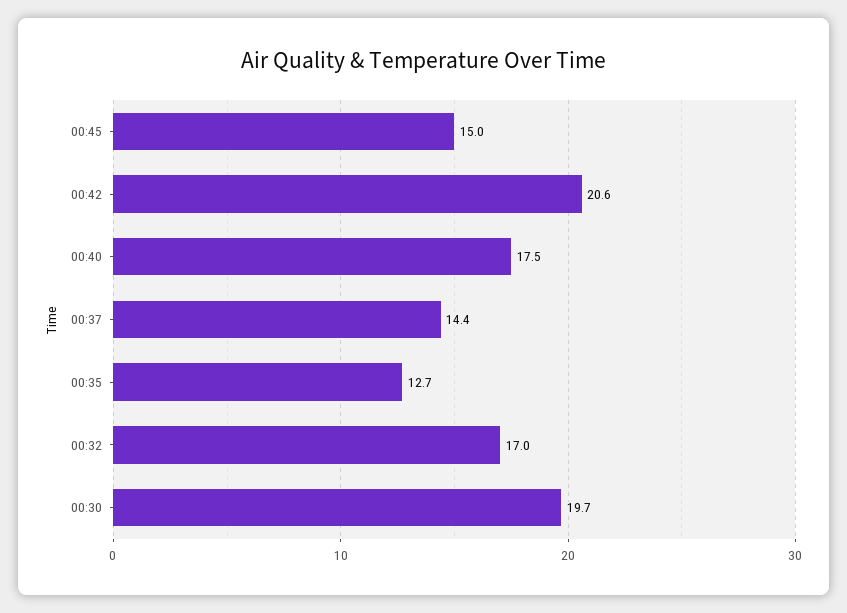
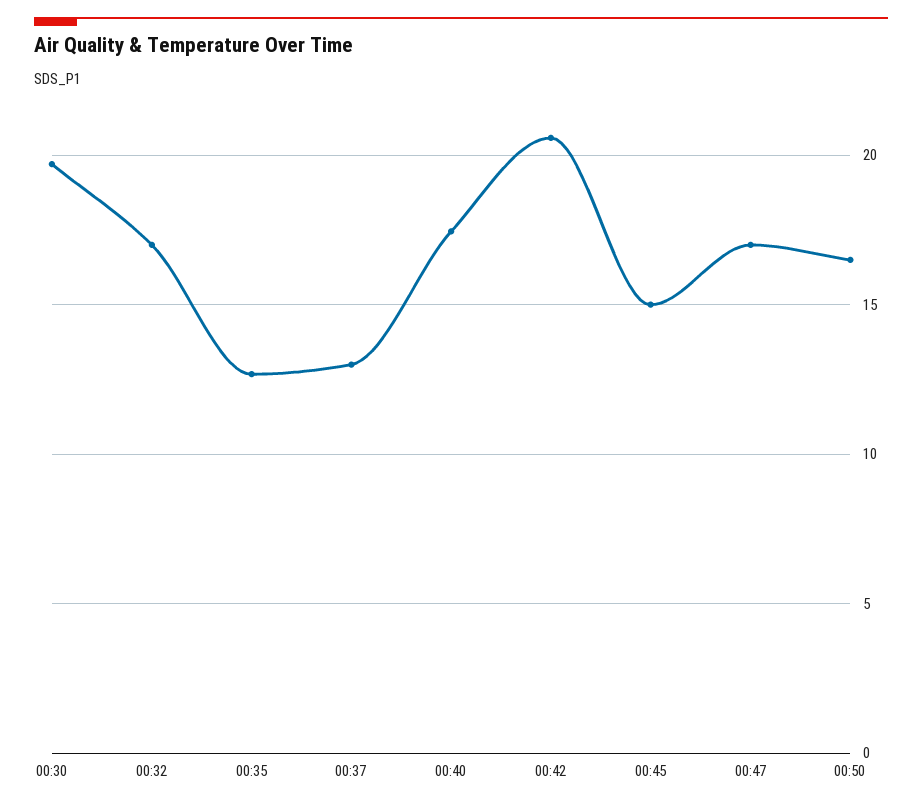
00:37: 14.4 -> 13
00:47: none -> 17
00:50: none -> 16.5

